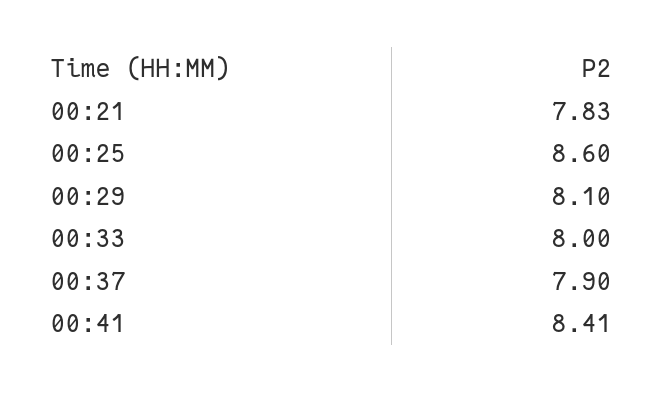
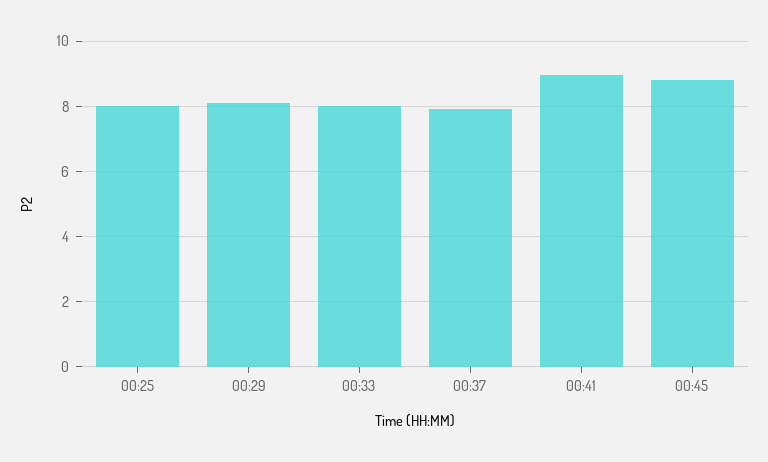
00:21: 7.83 -> none
00:25: 8.6 -> 8
00:41: 8.41 -> 9
00:45: none -> 8.8

